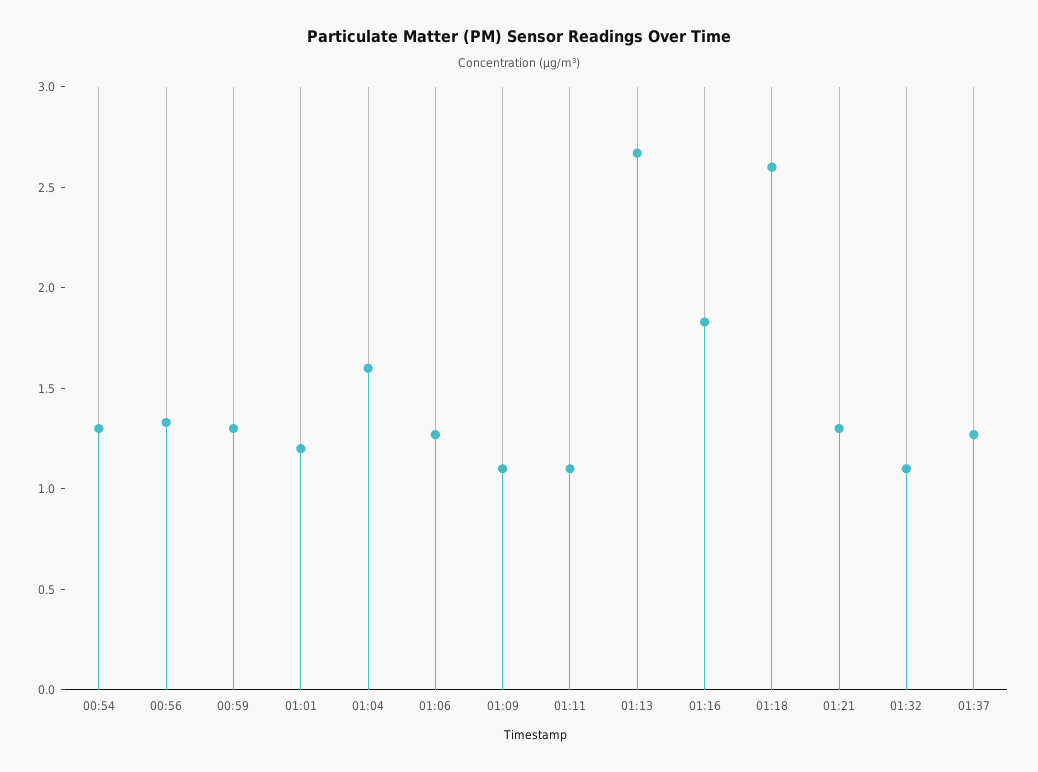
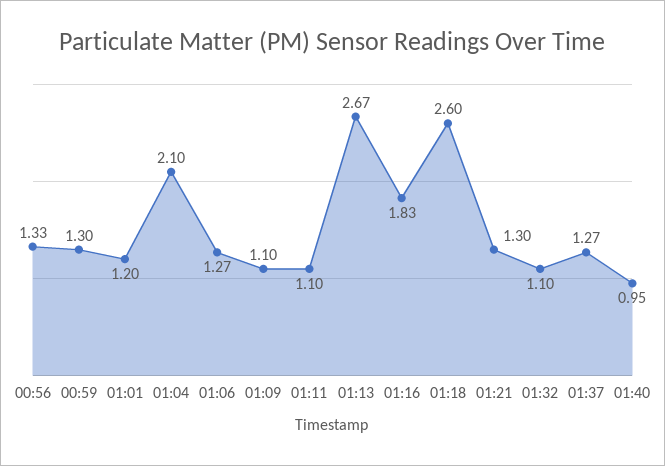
00:54: 1.3 -> none
01:04: 1.6 -> 2.1
01:40: none -> 0.95

